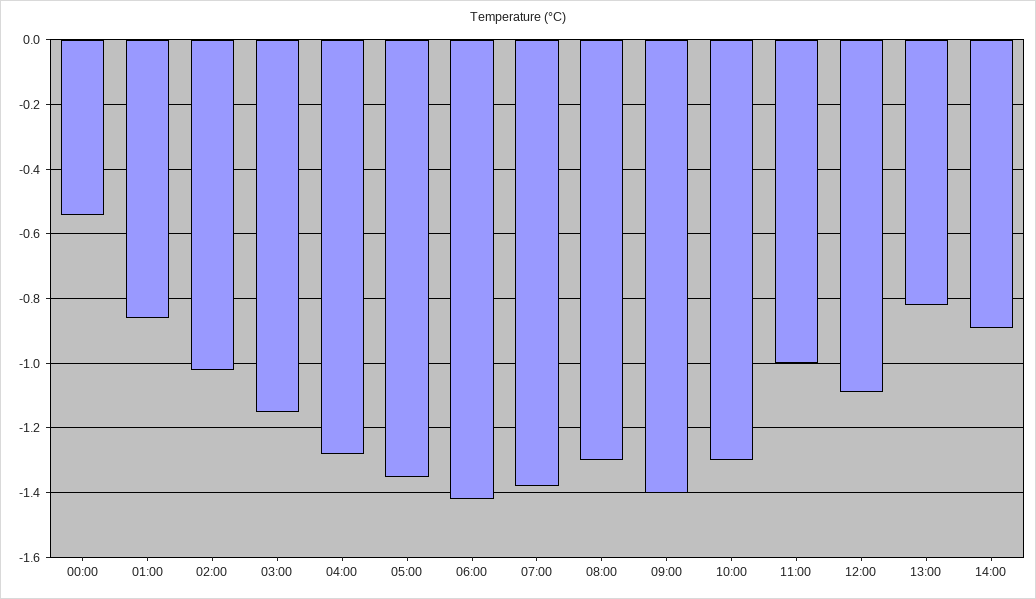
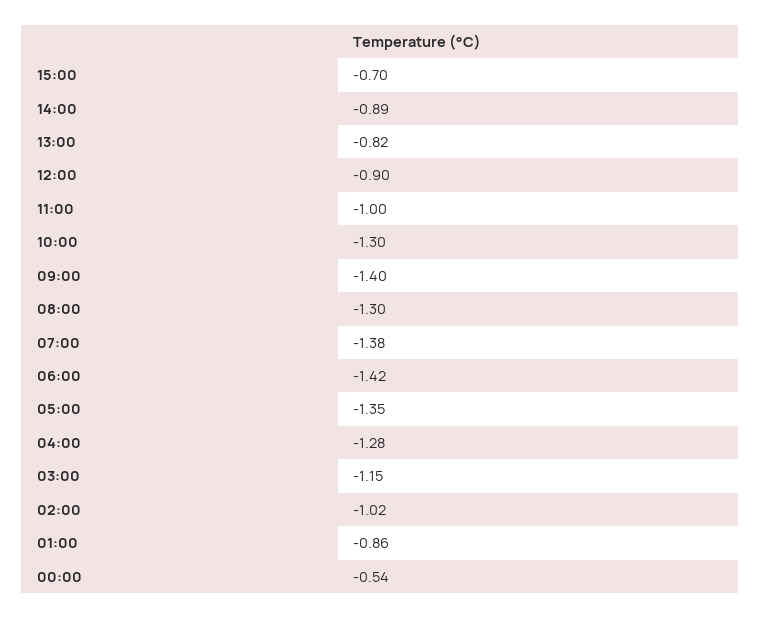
12:00: -1.1 -> -0.9
15:00: none -> -0.7

